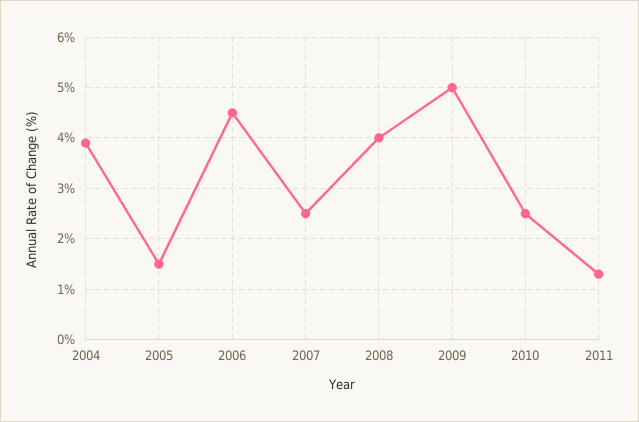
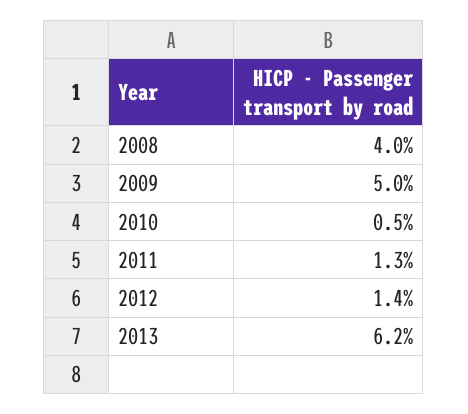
2004: 4 -> none
2005: 1.5 -> none
2006: 4.5 -> none
2007: 2.5 -> none
2010: 2.5 -> 0.5
2012: none -> 1.4
2013: none -> 6.2

